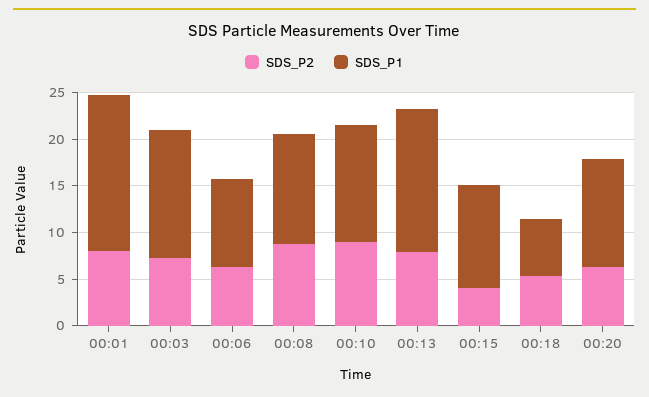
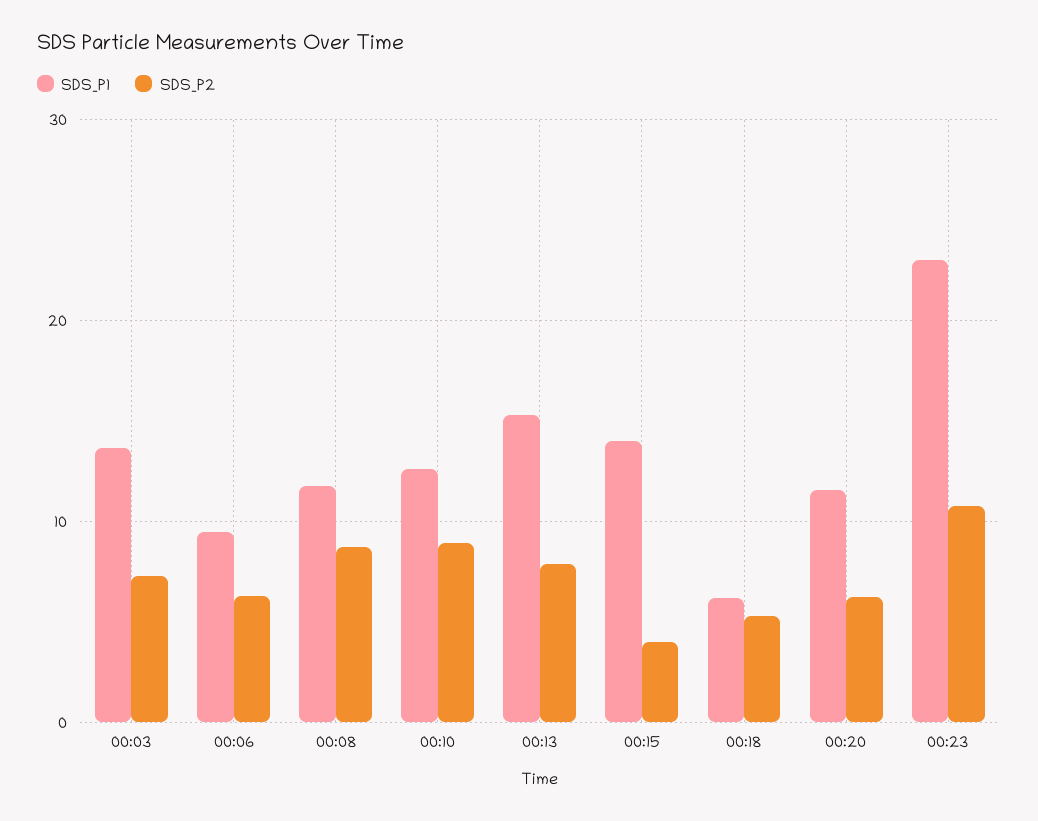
SDS_P2, 00:01: 8 -> none
SDS_P1, 00:01: 17 -> none
SDS_P1, 00:15: 11 -> 14
SDS_P1, 00:23: none -> 23
SDS_P2, 00:23: none -> 11

